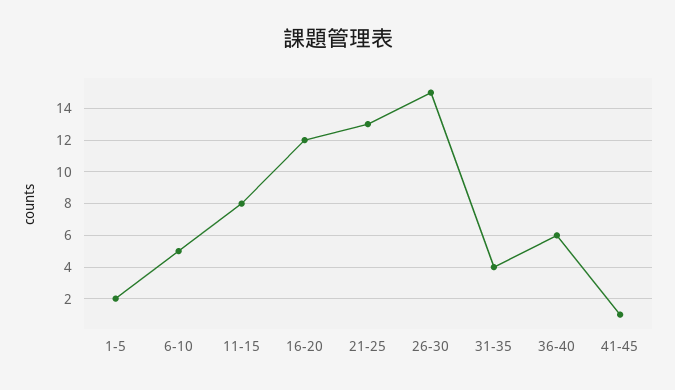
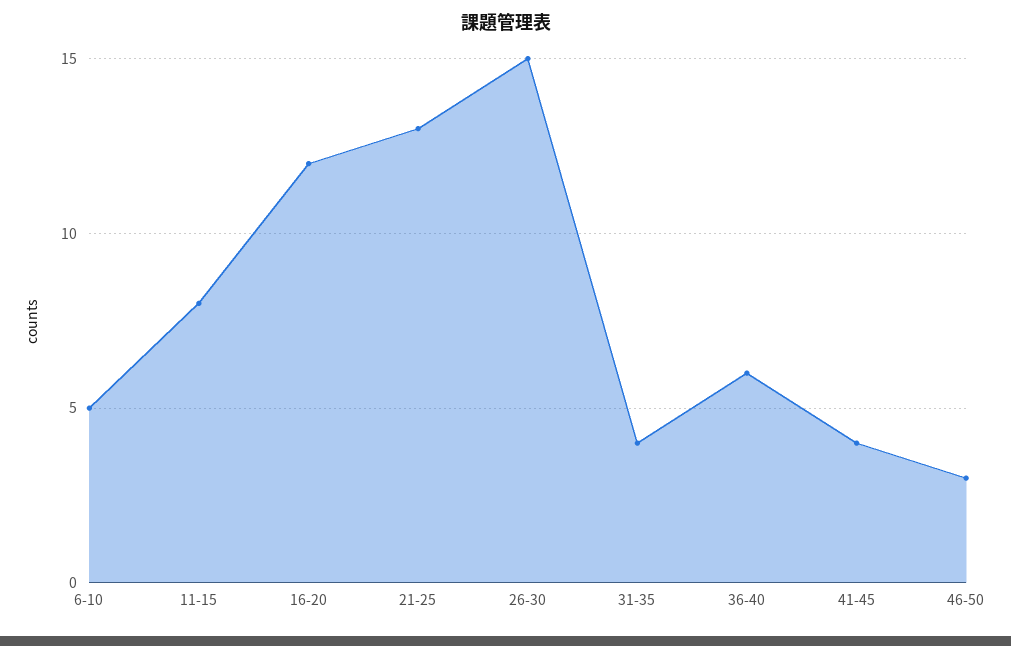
1-5: 2 -> none
41-45: 1 -> 4
46-50: none -> 3

